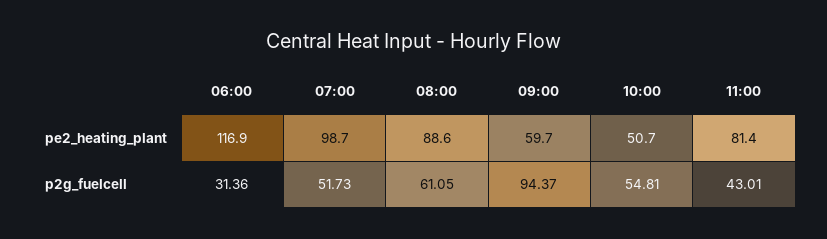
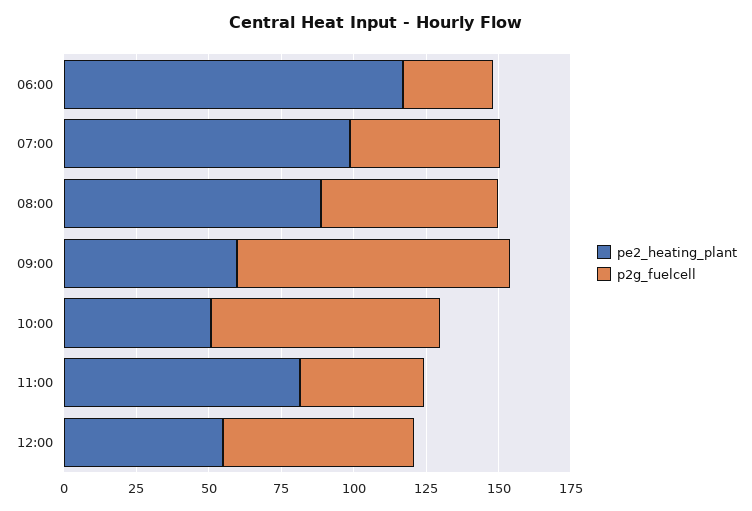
p2g_fuelcell, 10:00: 54.81 -> 80
pe2_heating_plant, 12:00: none -> 55
p2g_fuelcell, 12:00: none -> 65

